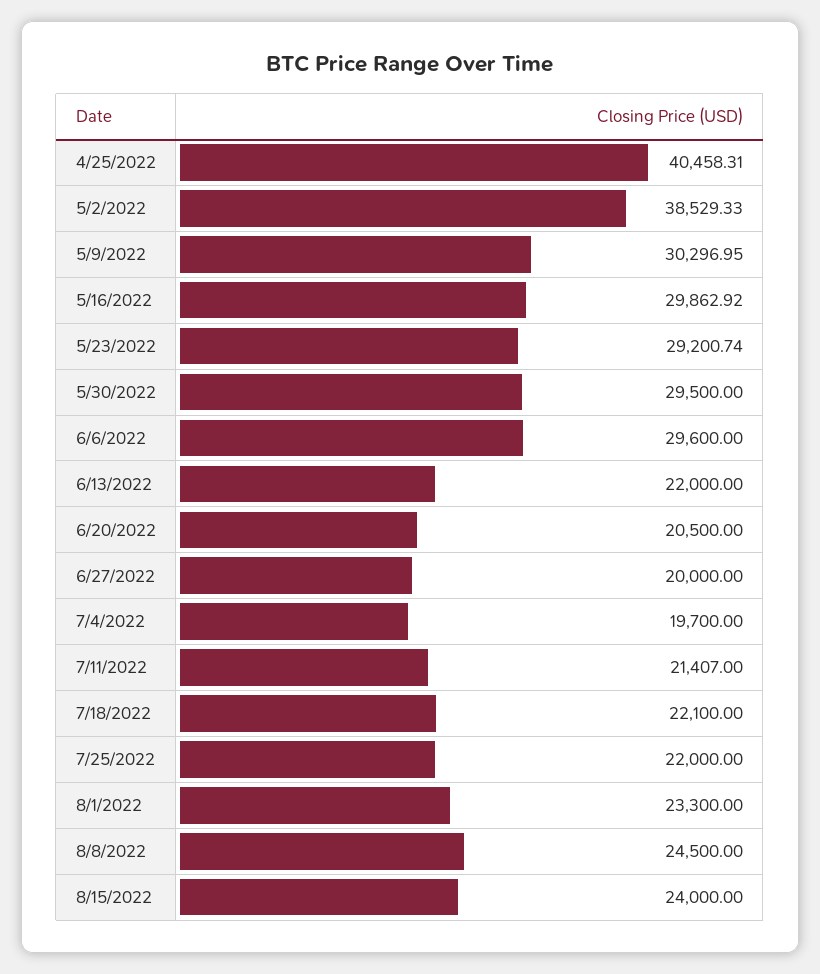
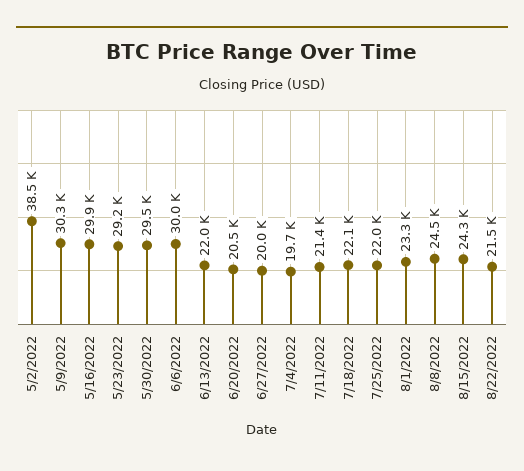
4/25/2022: 40458.31 -> none
6/6/2022: 29600 -> 30000
8/15/2022: 24000 -> 24300
8/22/2022: none -> 21500

